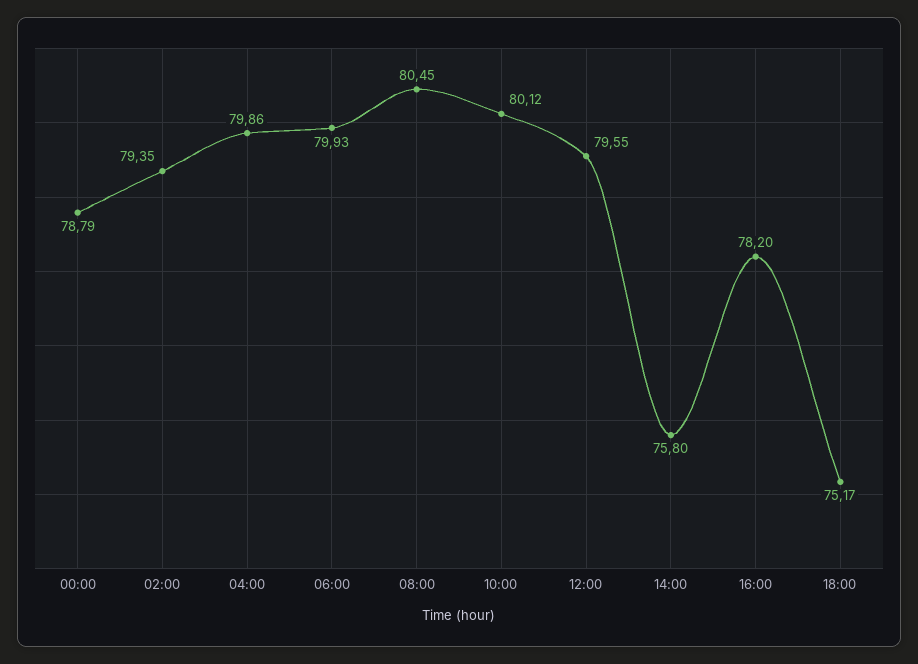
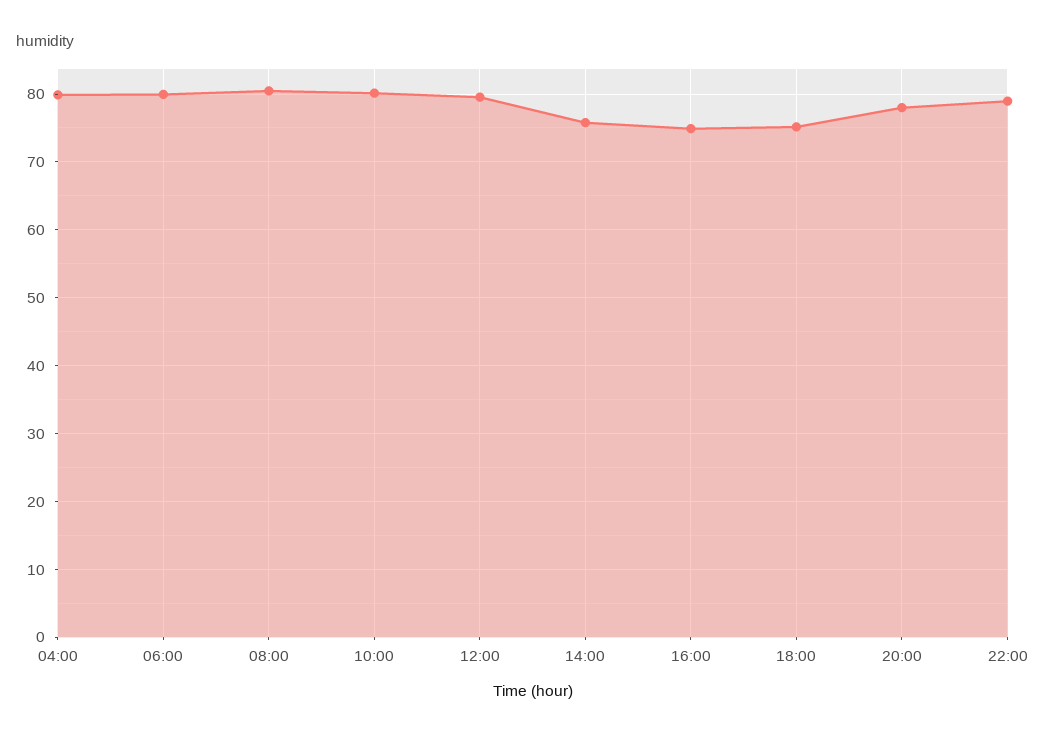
00:00: 78.79 -> none
02:00: 79.35 -> none
16:00: 78.2 -> 75
20:00: none -> 78
22:00: none -> 79

